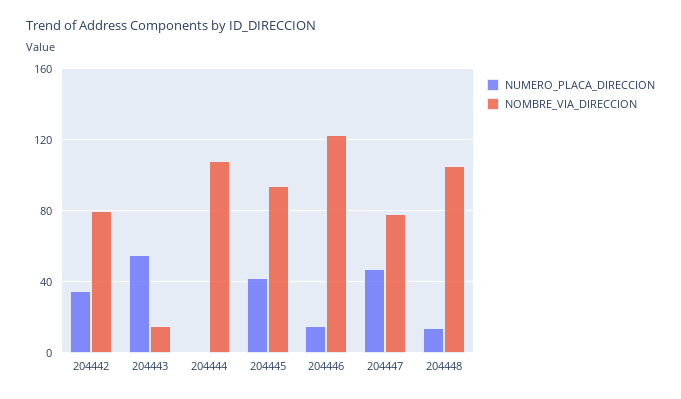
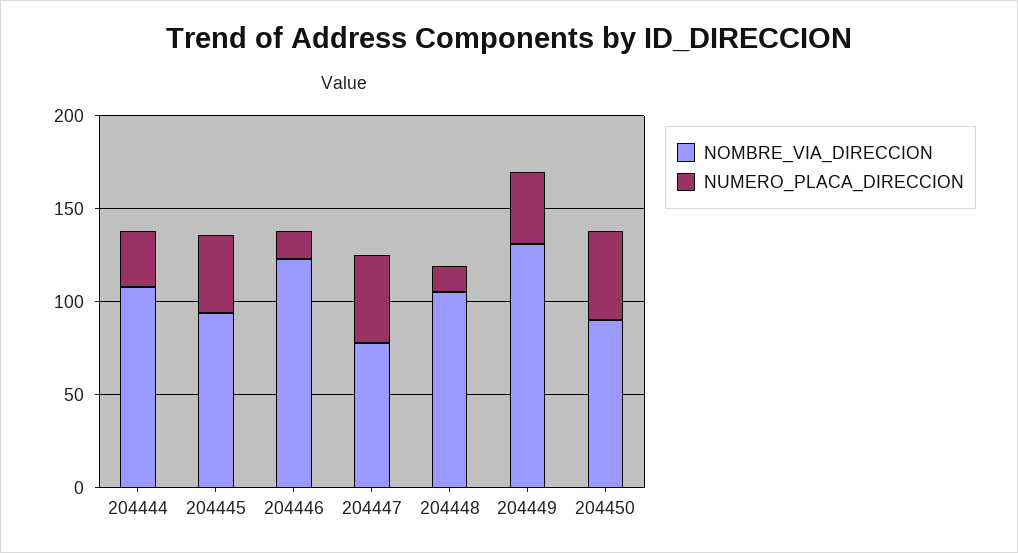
NUMERO_PLACA_DIRECCION, 204442: 35 -> none
NOMBRE_VIA_DIRECCION, 204442: 80 -> none
NUMERO_PLACA_DIRECCION, 204443: 55 -> none
NOMBRE_VIA_DIRECCION, 204443: 15 -> none
NUMERO_PLACA_DIRECCION, 204444: 0 -> 30
NOMBRE_VIA_DIRECCION, 204449: none -> 130
NUMERO_PLACA_DIRECCION, 204449: none -> 40
NOMBRE_VIA_DIRECCION, 204450: none -> 90
NUMERO_PLACA_DIRECCION, 204450: none -> 50

